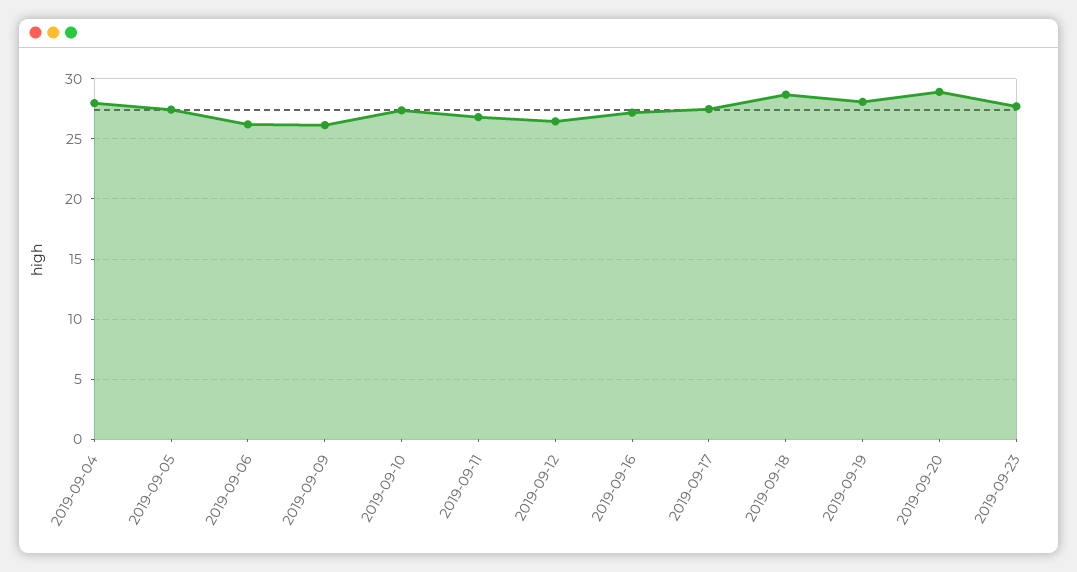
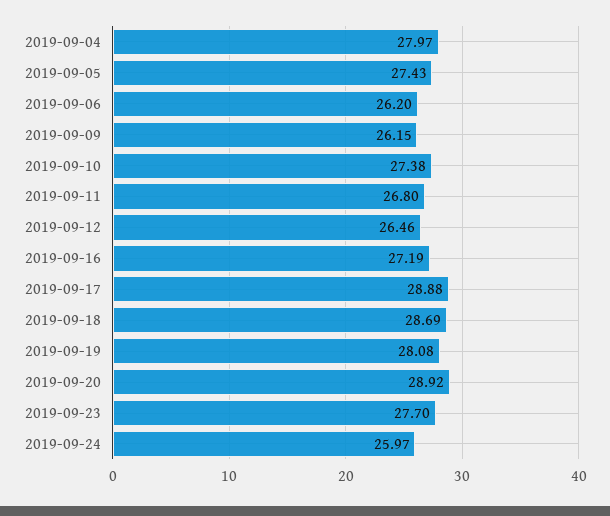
2019-09-17: 27.5 -> 28.88
2019-09-24: none -> 25.97

